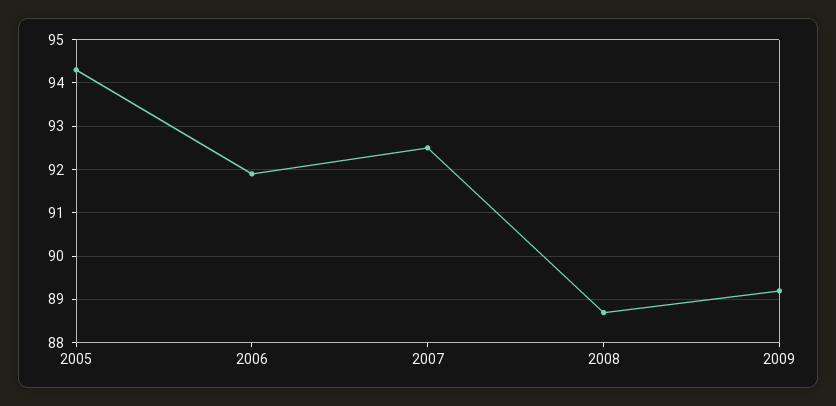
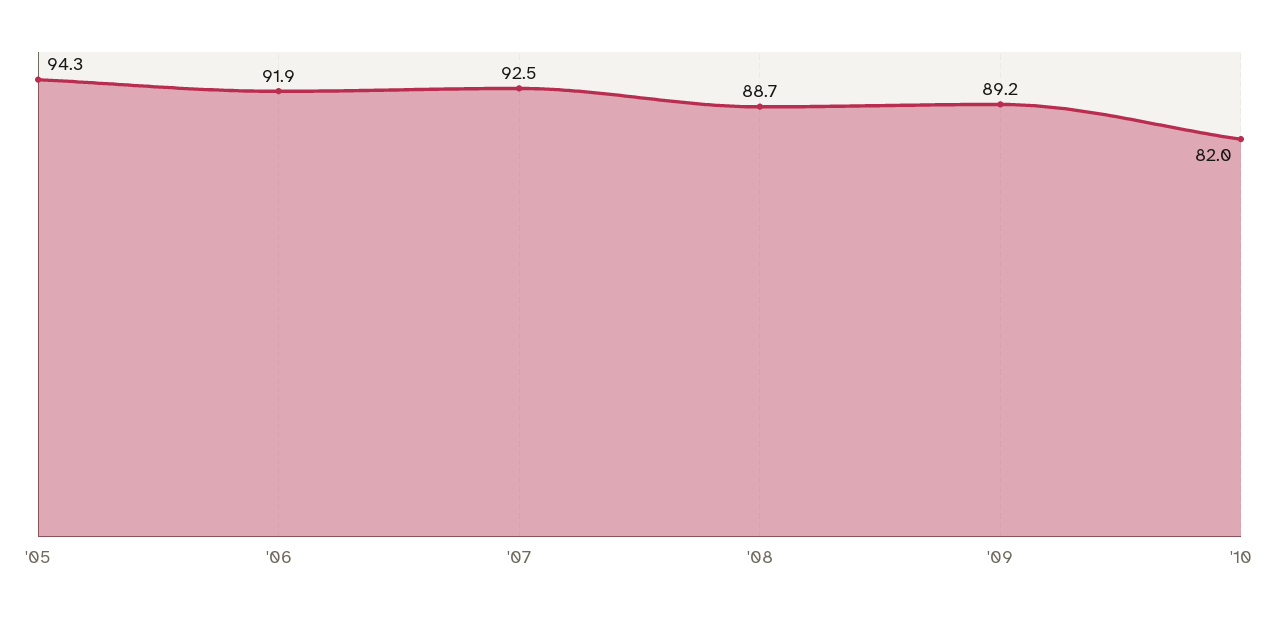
'10: none -> 82

